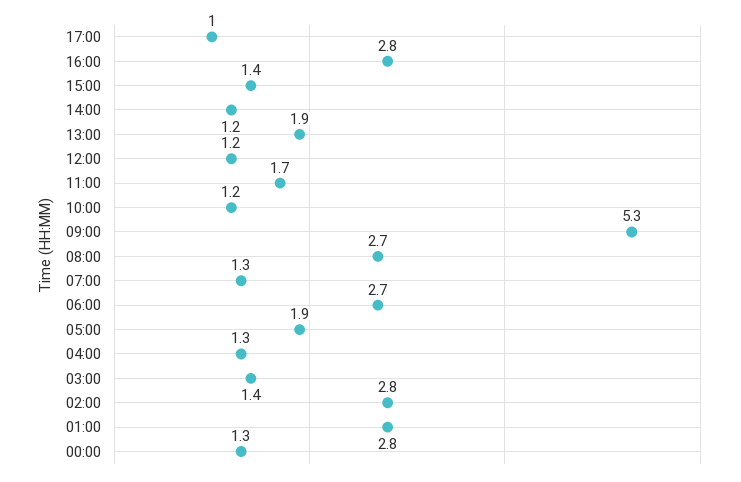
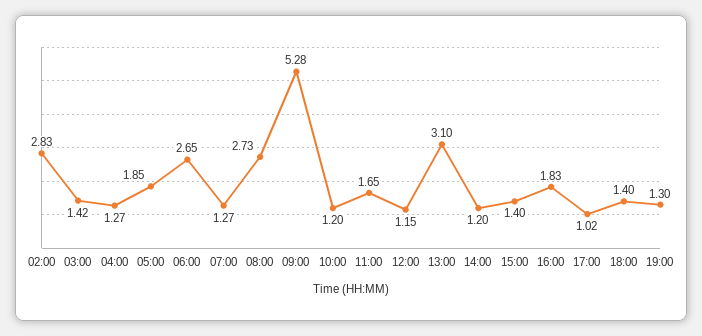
16:00: 2.8 -> 1.83
13:00: 1.9 -> 3.1
01:00: 2.8 -> none
00:00: 1.3 -> none
18:00: none -> 1.4
19:00: none -> 1.3

